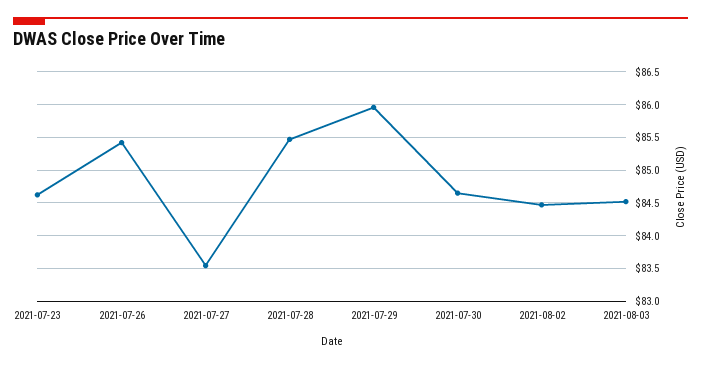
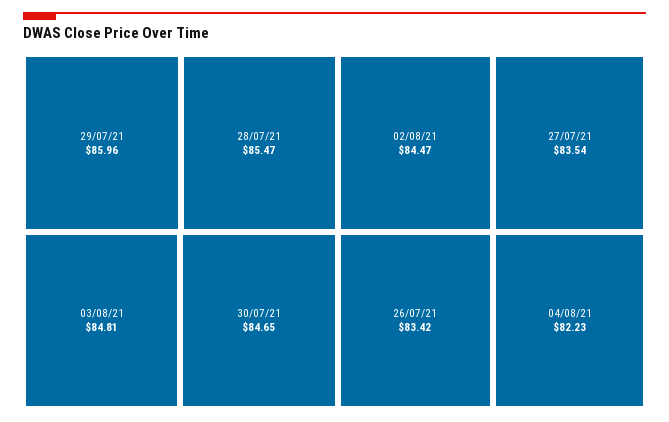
2021-07-23: 84.6 -> none
2021-07-26: 85.4 -> 83.42
2021-08-03: 84.5 -> 84.81
04/08/21: none -> 82.23

